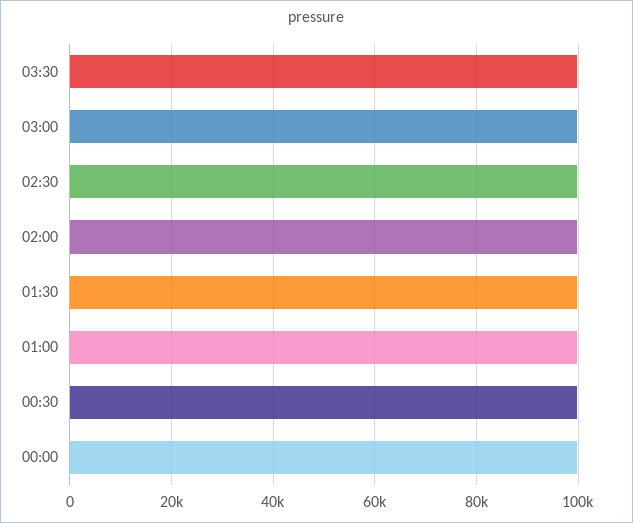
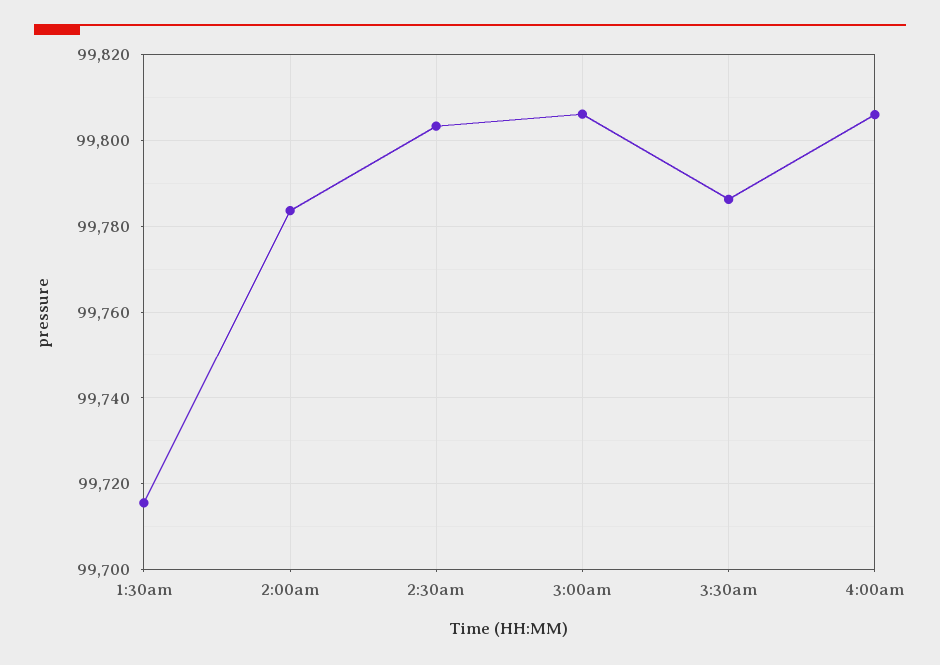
01:00: 100000 -> none
00:30: 100000 -> none
00:00: 100000 -> none
4:00am: none -> 99806

